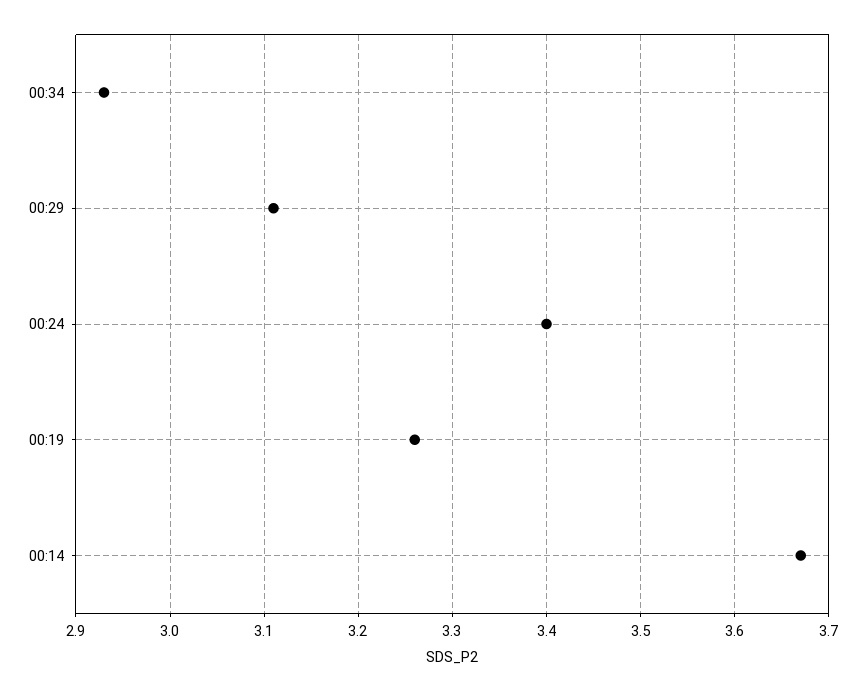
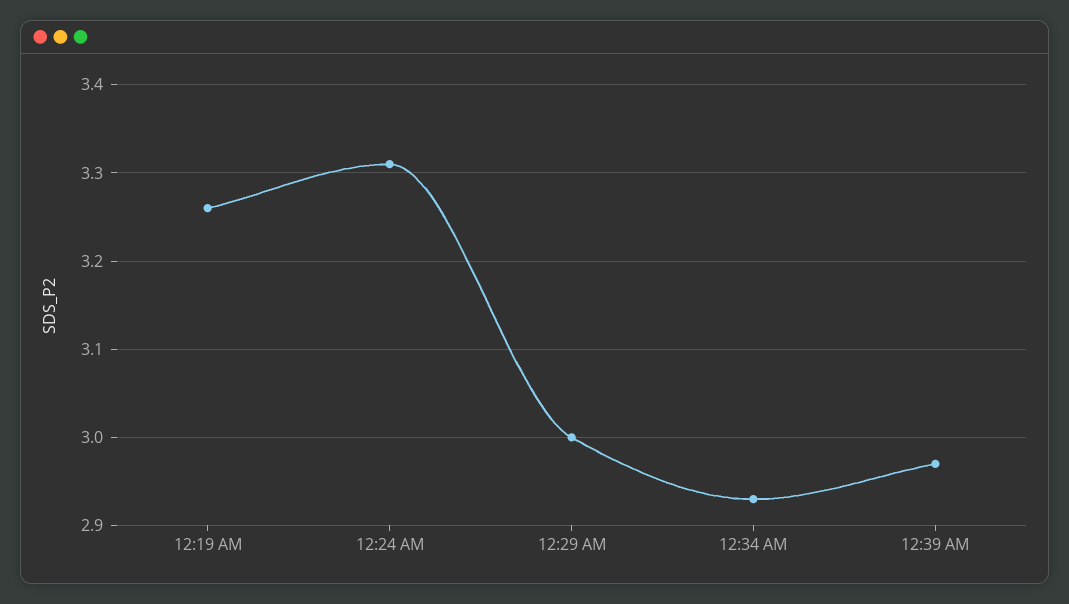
00:29: 3.11 -> 3
00:24: 3.4 -> 3.31
00:14: 3.67 -> none
12:39 AM: none -> 2.97

